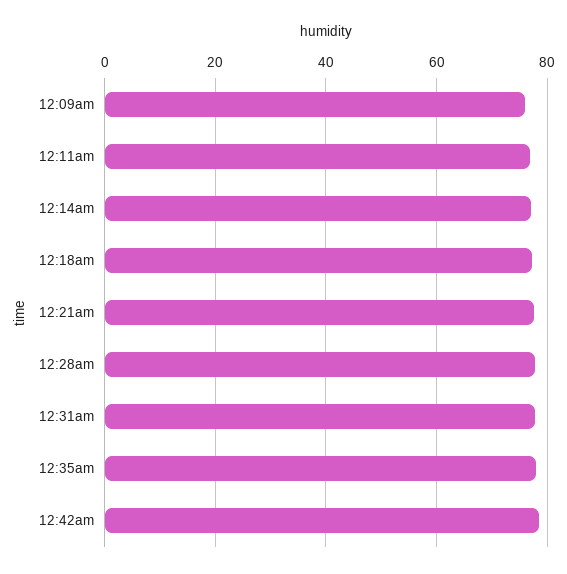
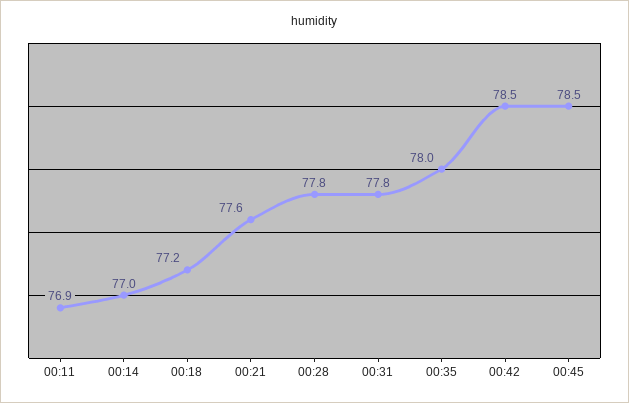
12:09am: 76 -> none
00:45: none -> 78.5

